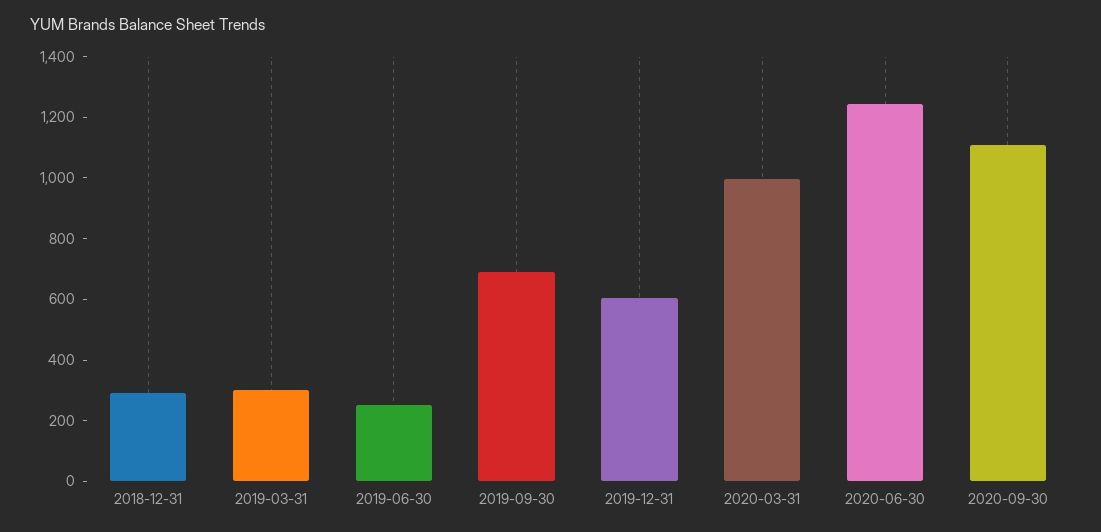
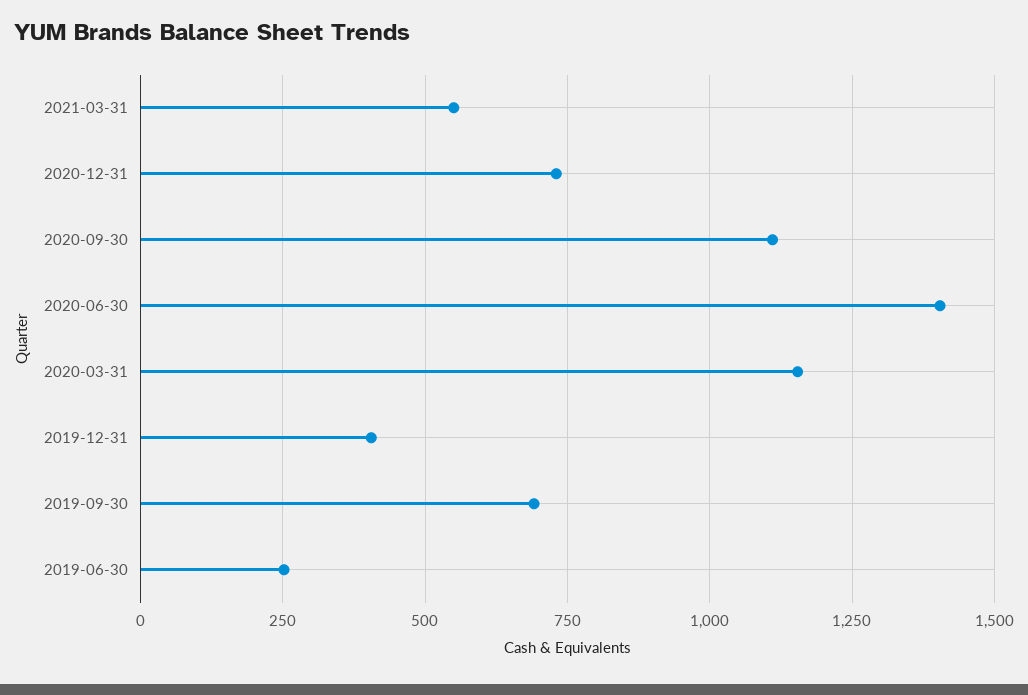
2018-12-31: 300 -> none
2019-03-31: 300 -> none
2019-12-31: 600 -> 400
2020-03-31: 1000 -> 1150
2020-06-30: 1250 -> 1400
2021-03-31: none -> 550
2020-12-31: none -> 725

